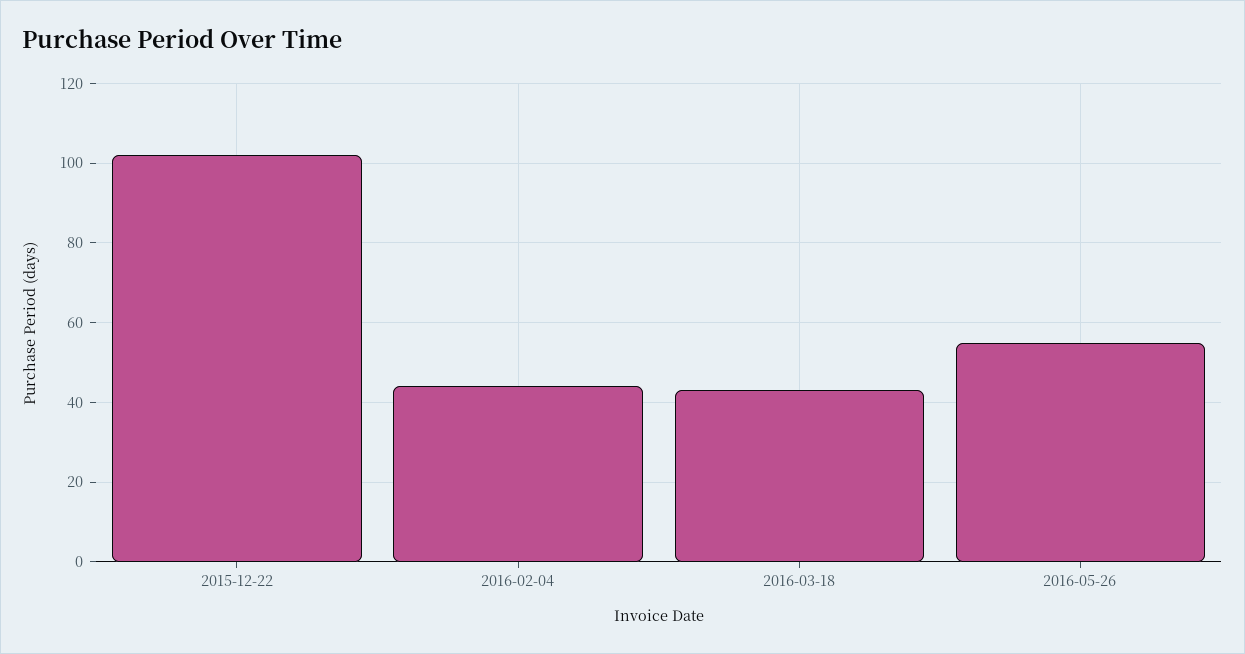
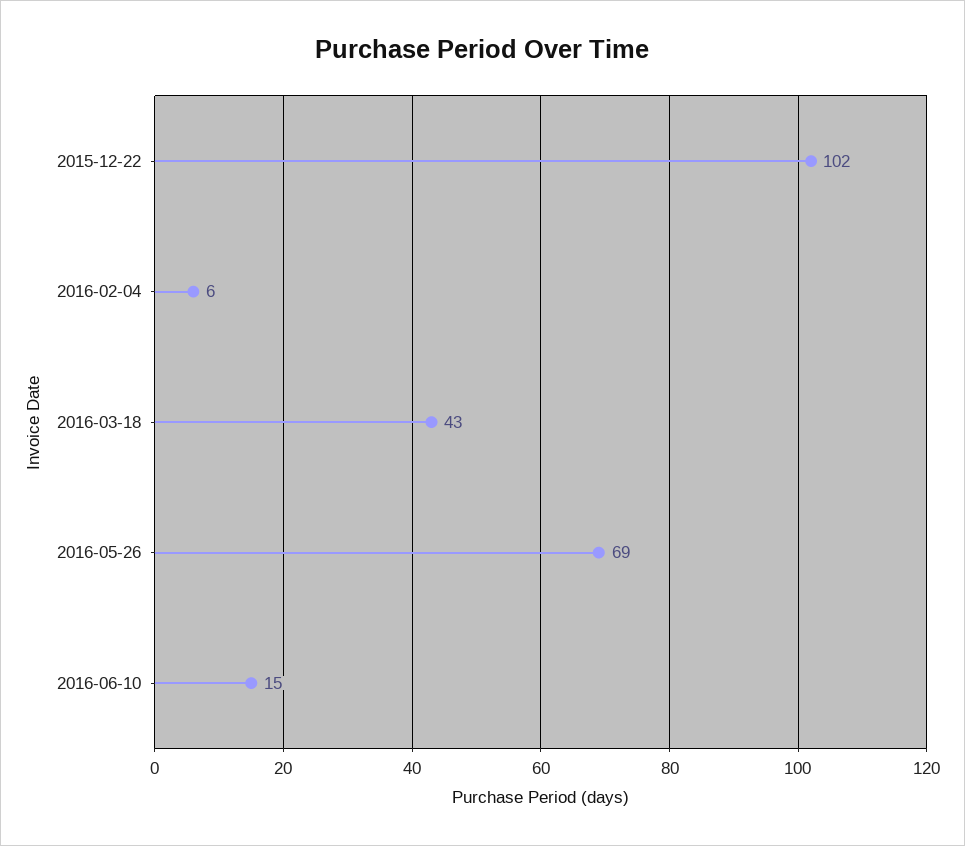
2016-02-04: 45 -> 6
2016-05-26: 55 -> 69
2016-06-10: none -> 15

